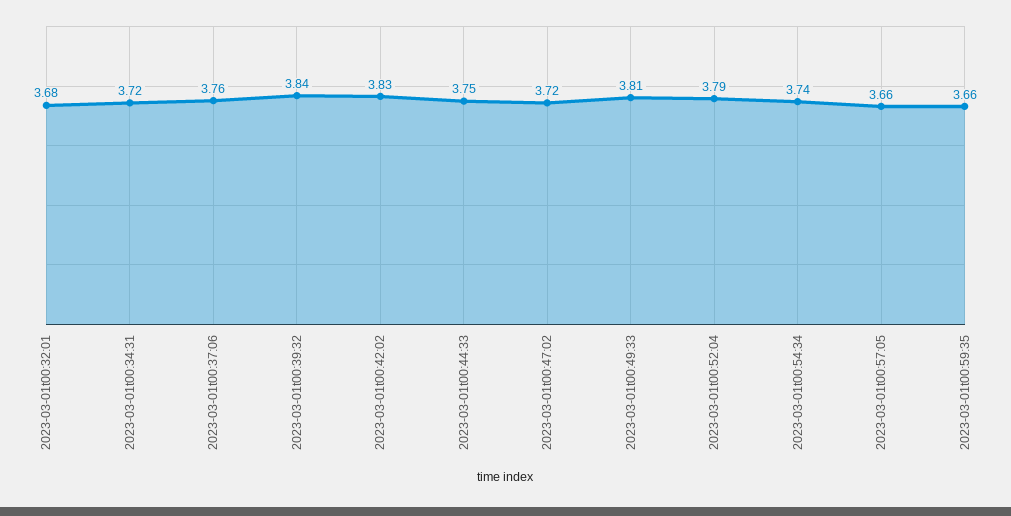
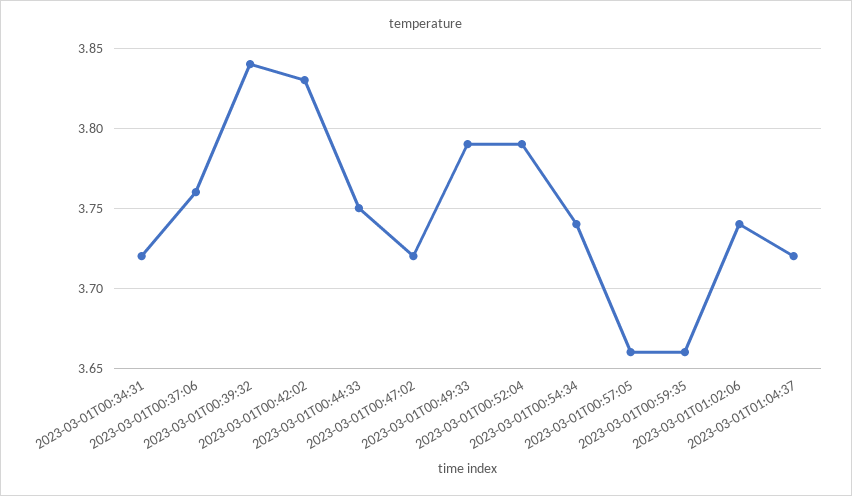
2023-03-01t00:32:01: 3.68 -> none
2023-03-01t00:49:33: 3.81 -> 3.79
2023-03-01T01:02:06: none -> 3.74
2023-03-01T01:04:37: none -> 3.72

